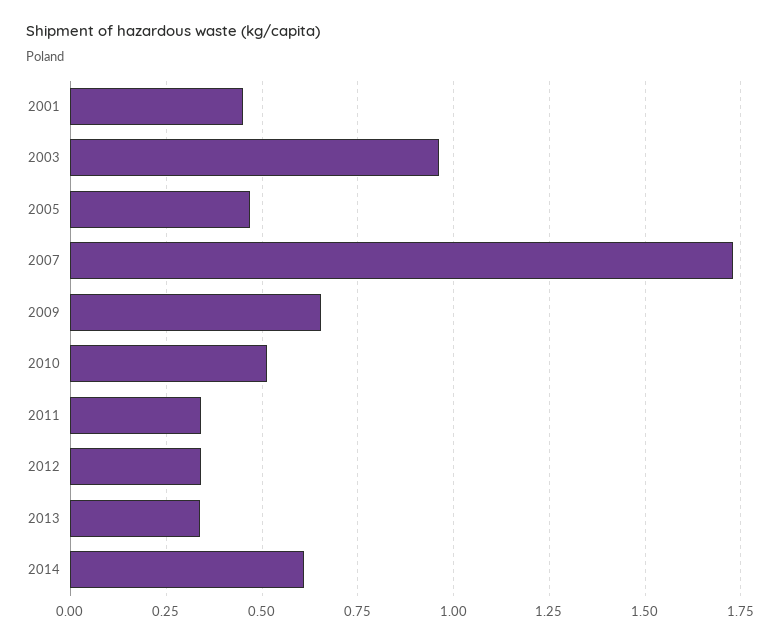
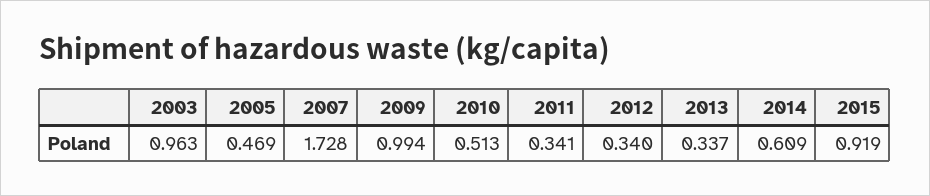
2001: 0.45 -> none
2009: 0.65 -> 0.994
2015: none -> 0.919

